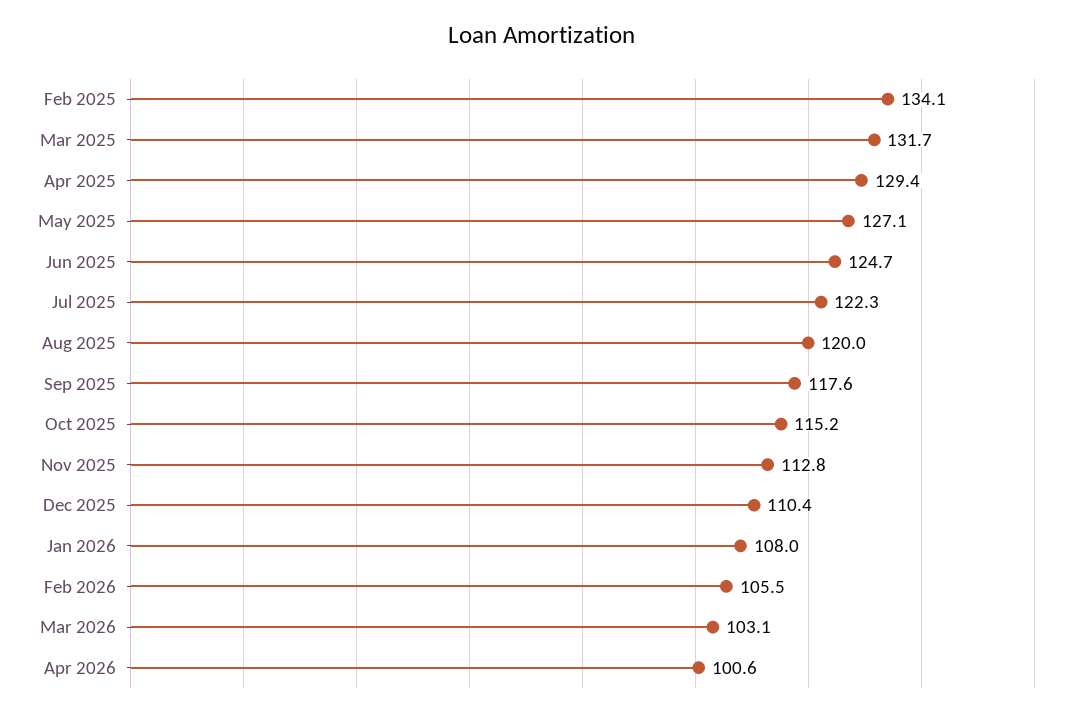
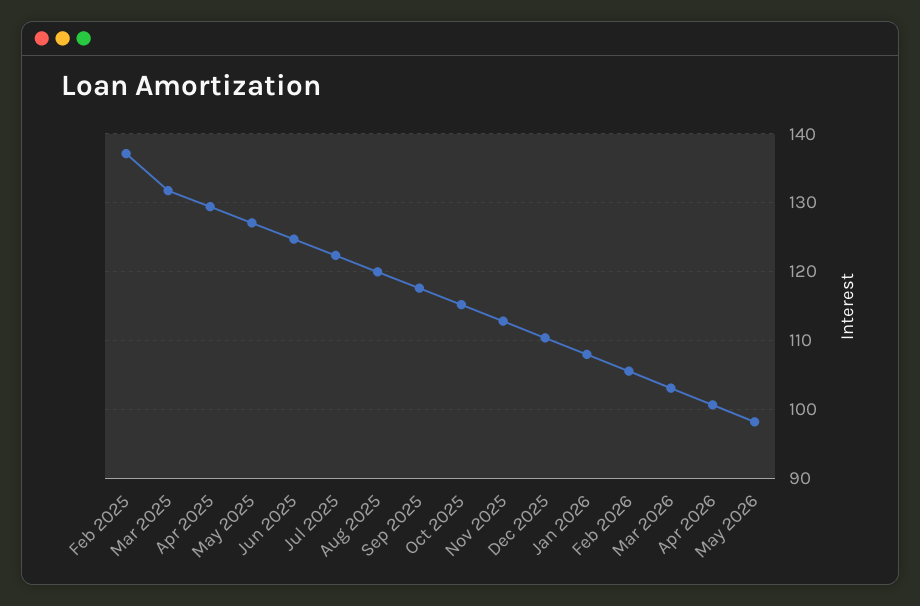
Feb 2025: 134.1 -> 137
May 2026: none -> 98

